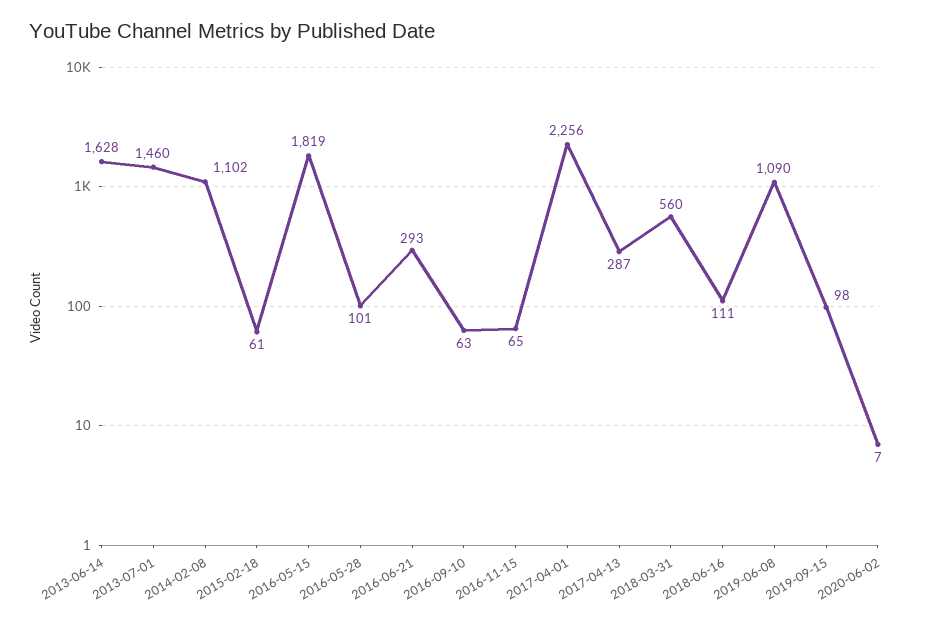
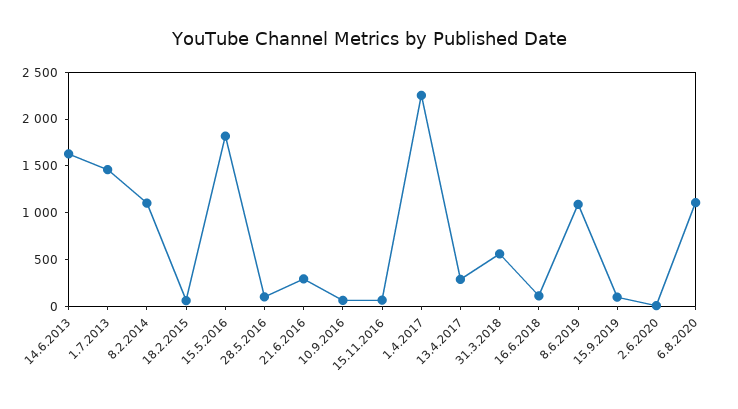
6.8.2020: none -> 1100

